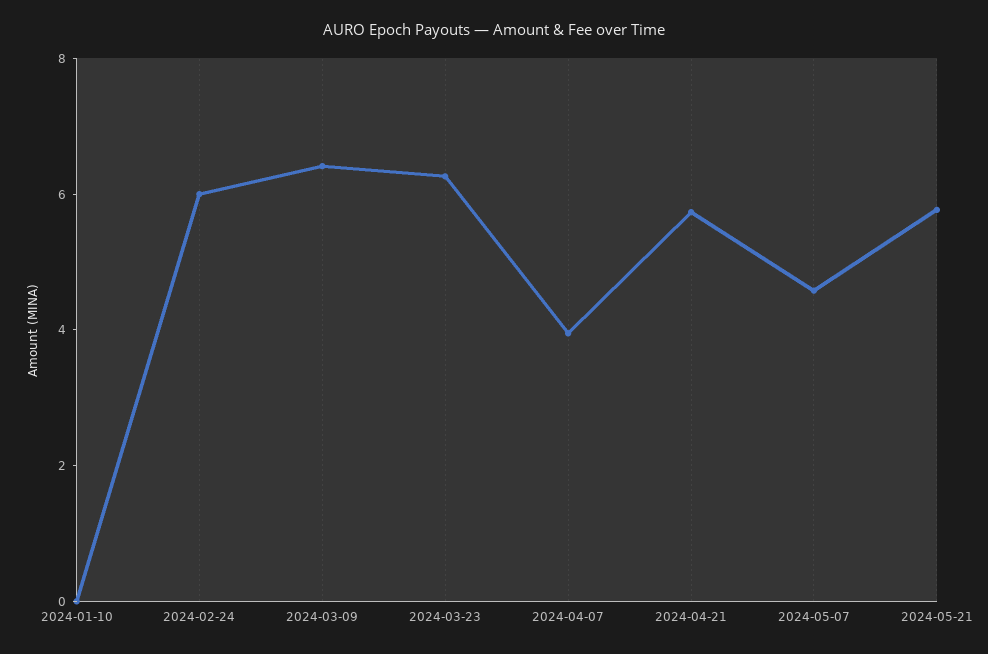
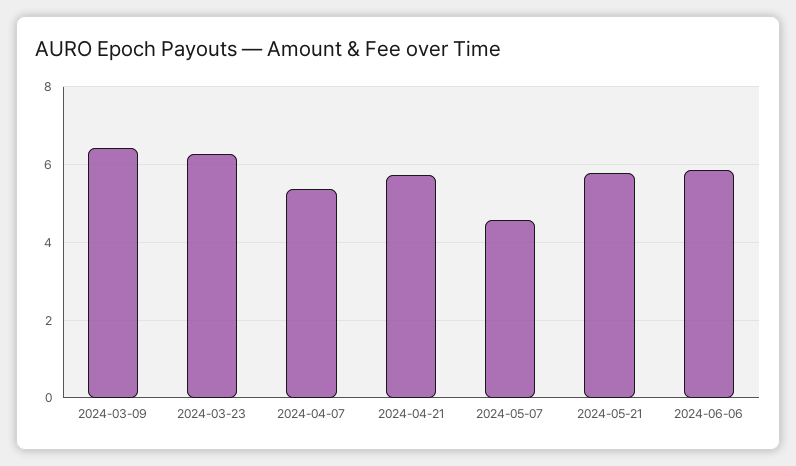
2024-01-10: 0 -> none
2024-02-24: 6 -> none
2024-04-07: 4 -> 5.4
2024-06-06: none -> 5.8

